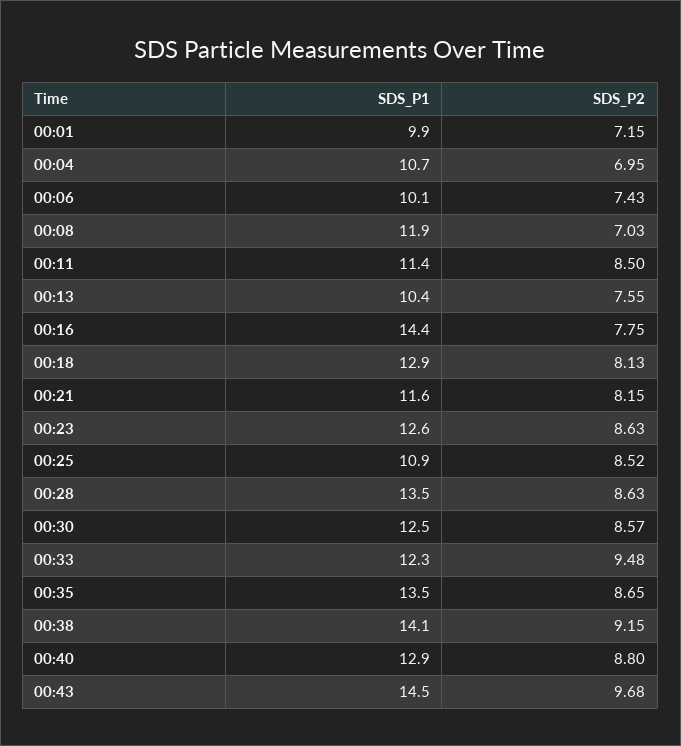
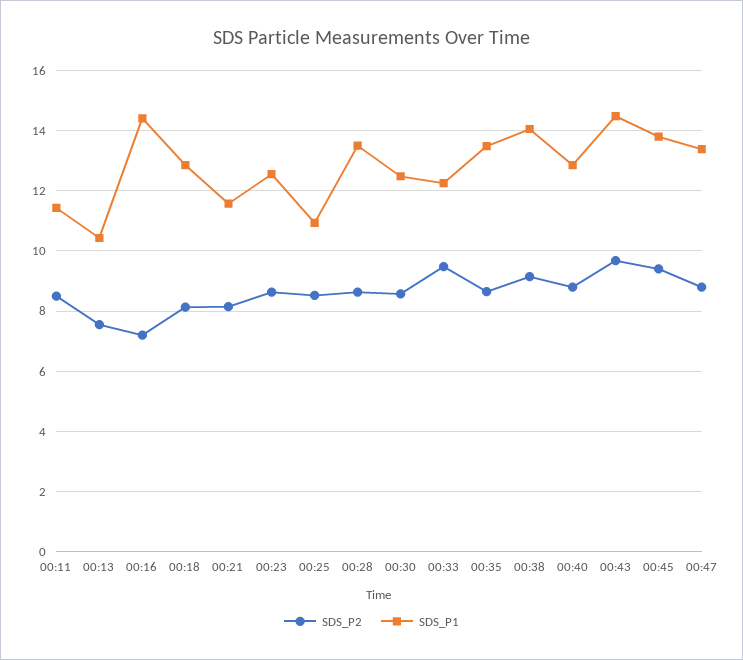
SDS_P1, 00:01: 9.9 -> none
SDS_P2, 00:01: 7.15 -> none
SDS_P1, 00:04: 10.7 -> none
SDS_P2, 00:04: 6.95 -> none
SDS_P1, 00:06: 10.1 -> none
SDS_P2, 00:06: 7.43 -> none
SDS_P1, 00:08: 11.9 -> none
SDS_P2, 00:08: 7.03 -> none
SDS_P2, 00:16: 7.75 -> 7.2
SDS_P2, 00:45: none -> 9.4
SDS_P1, 00:45: none -> 13.8
SDS_P2, 00:47: none -> 8.8
SDS_P1, 00:47: none -> 13.4

